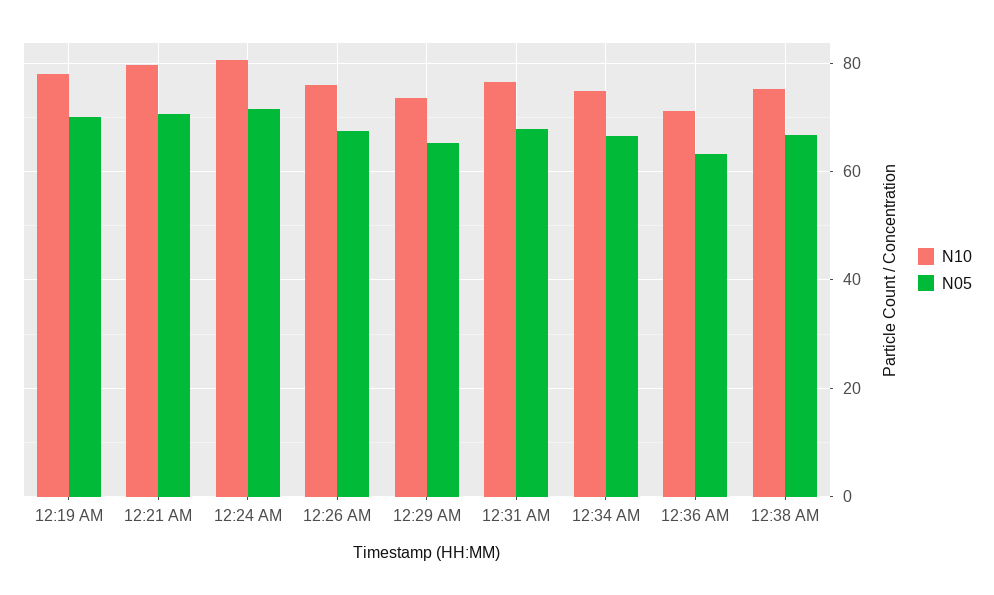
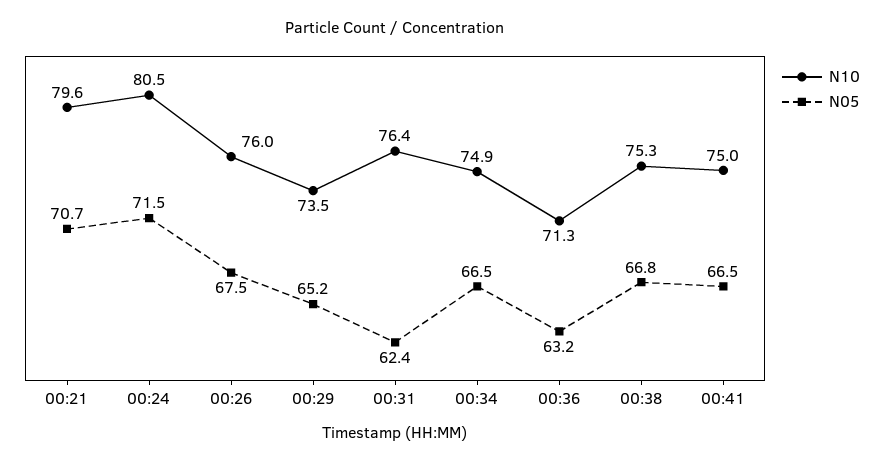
N10, 12:19 AM: 78 -> none
N05, 12:19 AM: 70 -> none
N05, 12:31 AM: 68 -> 62.4
N10, 00:41: none -> 75
N05, 00:41: none -> 66.5

